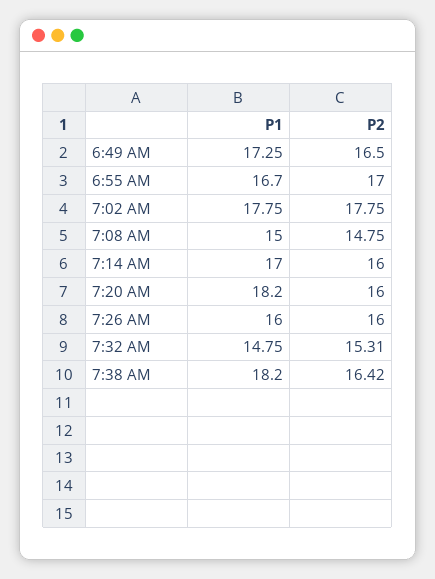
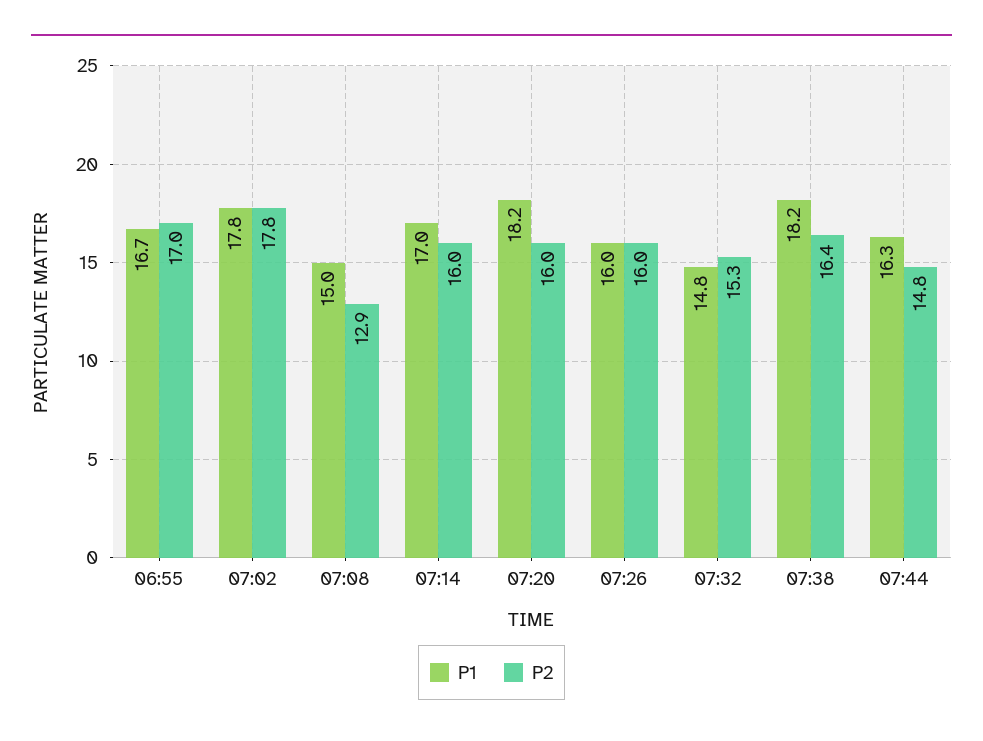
P1, 6:49 AM: 17.25 -> none
P2, 6:49 AM: 16.5 -> none
P2, 7:08 AM: 14.75 -> 12.9
P1, 07:44: none -> 16.3
P2, 07:44: none -> 14.8

